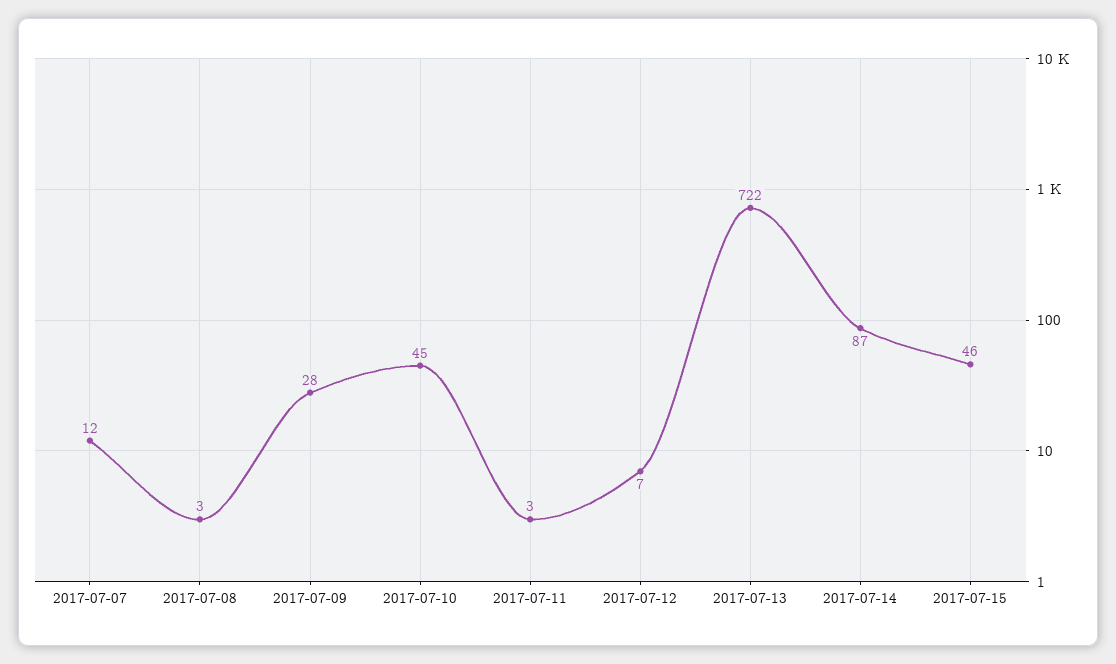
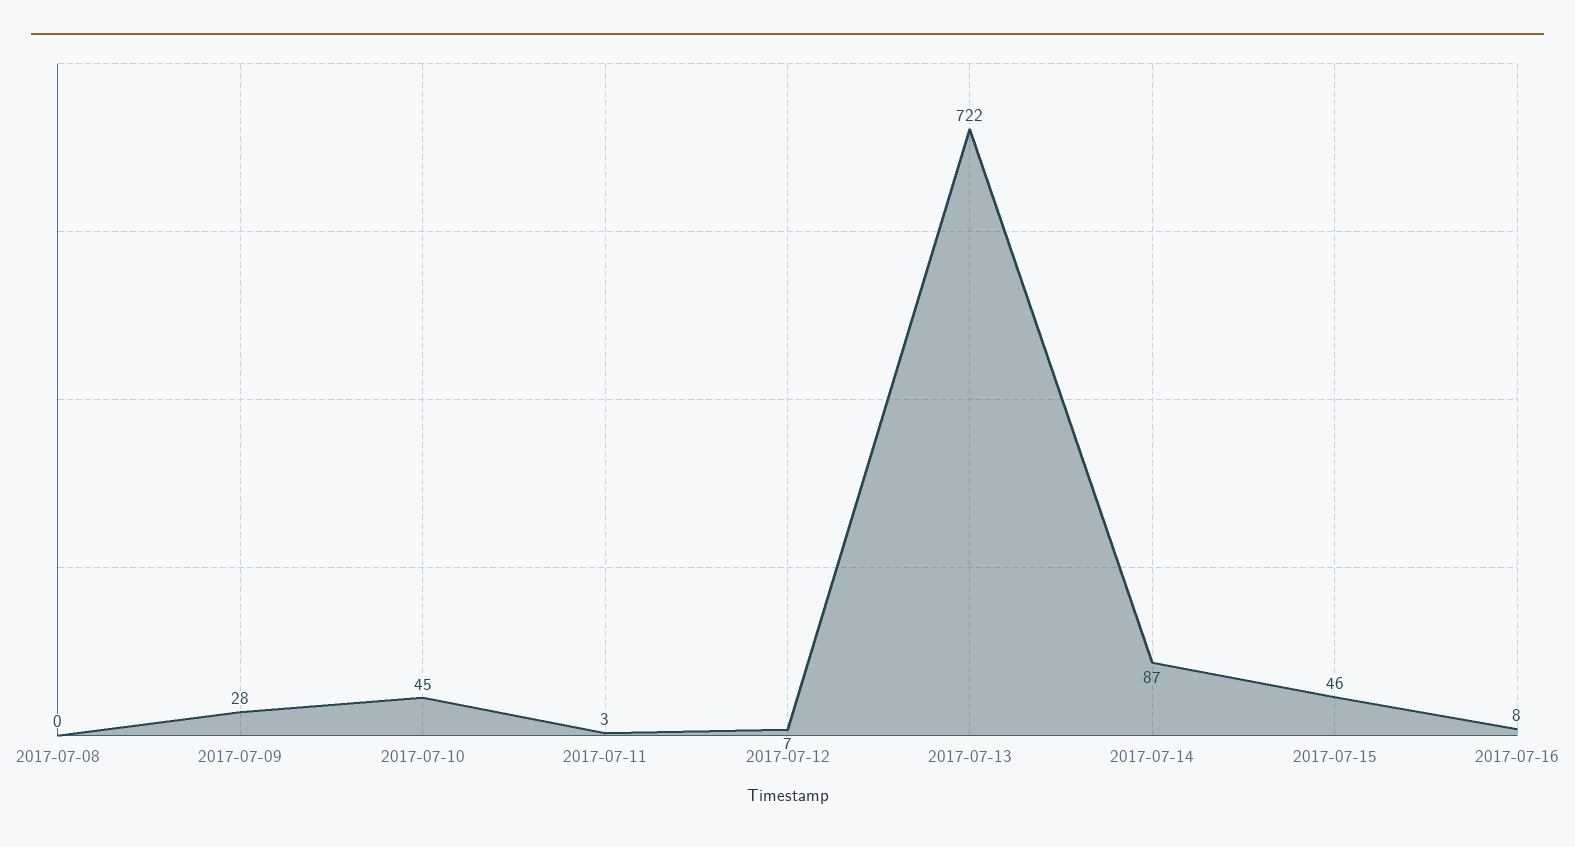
2017-07-07: 12 -> none
2017-07-08: 3 -> 0
2017-07-16: none -> 8

